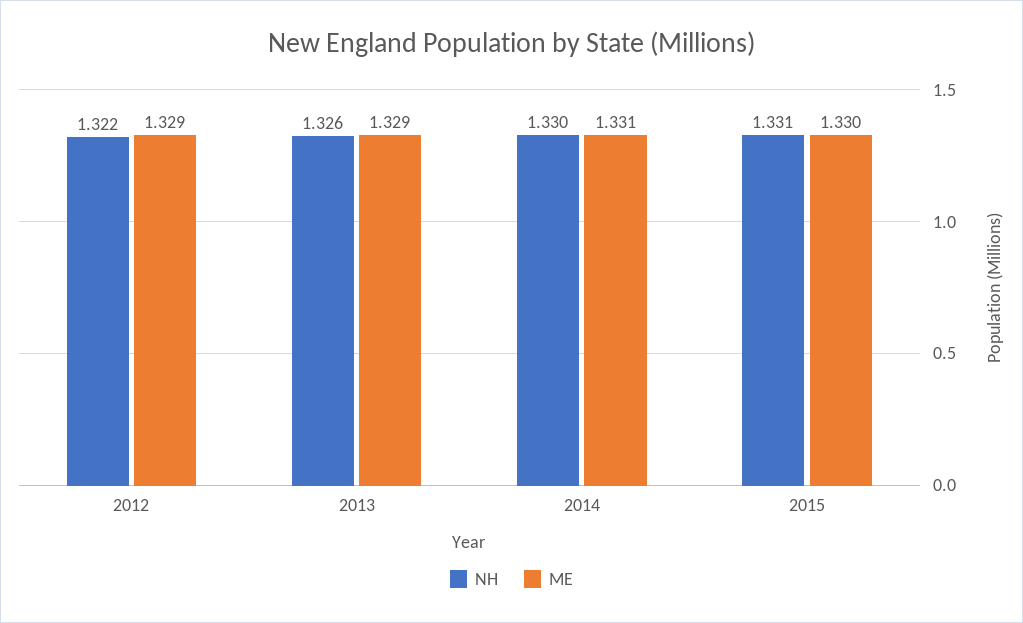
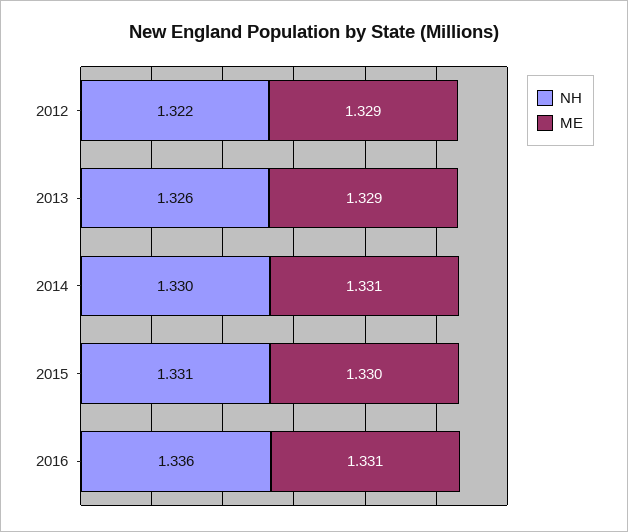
NH, 2016: none -> 1.336
ME, 2016: none -> 1.331

